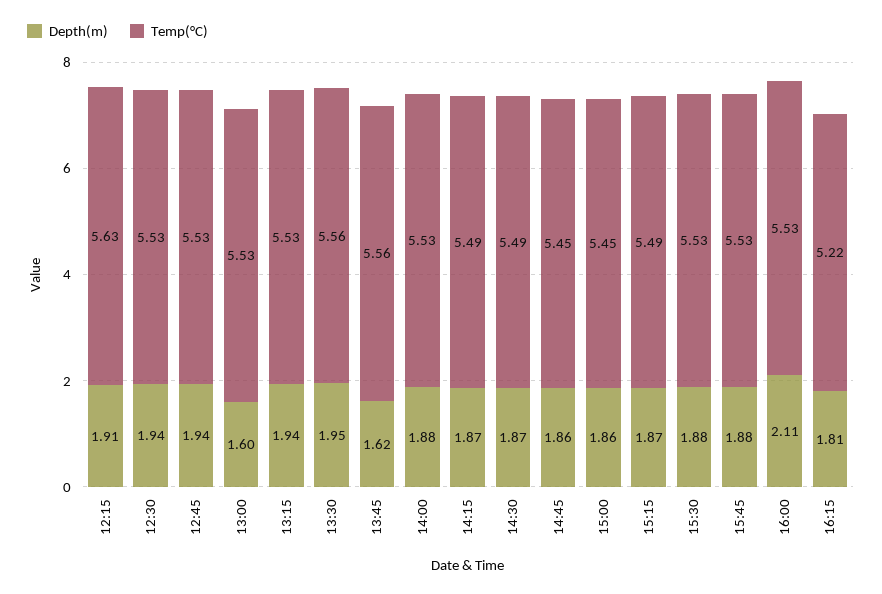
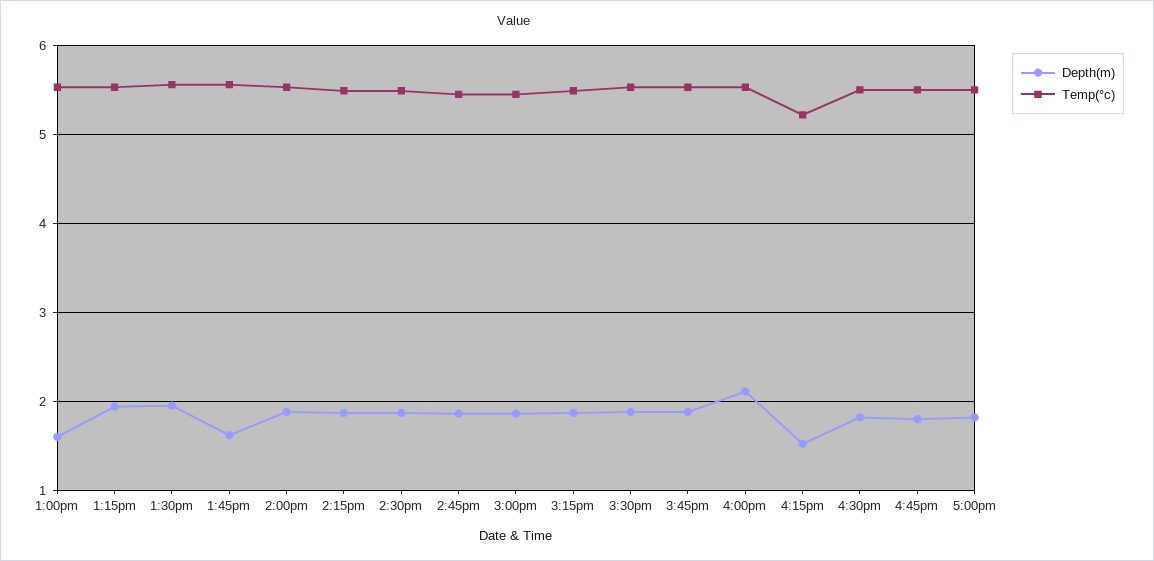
Depth(m), 12:15: 1.91 -> none
Temp(°C), 12:15: 5.63 -> none
Depth(m), 12:30: 1.94 -> none
Temp(°C), 12:30: 5.53 -> none
Depth(m), 12:45: 1.94 -> none
Temp(°C), 12:45: 5.53 -> none
Depth(m), 16:15: 1.81 -> 1.5
Depth(m), 4:30pm: none -> 1.8
Temp(°C), 4:30pm: none -> 5.5
Depth(m), 4:45pm: none -> 1.8
Temp(°C), 4:45pm: none -> 5.5
Depth(m), 5:00pm: none -> 1.8
Temp(°C), 5:00pm: none -> 5.5

